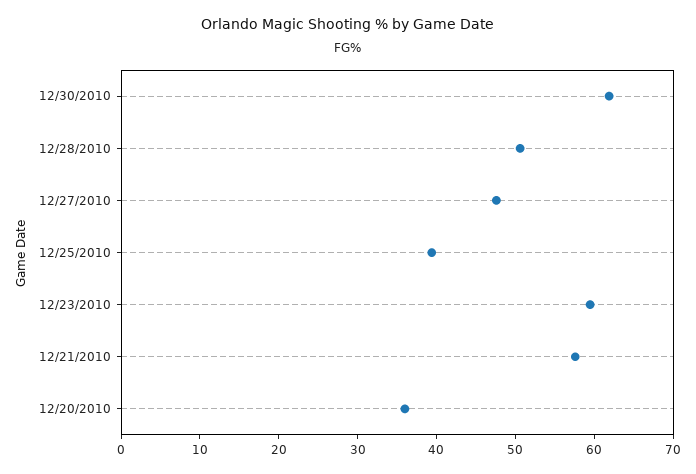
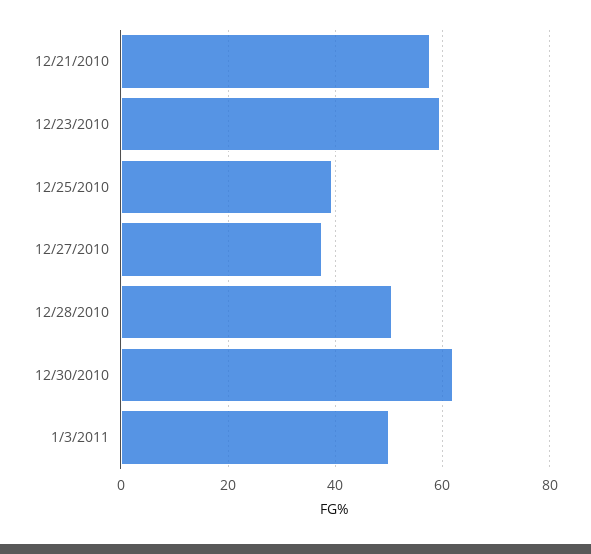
12/27/2010: 48 -> 38
12/20/2010: 36 -> none
1/3/2011: none -> 50

